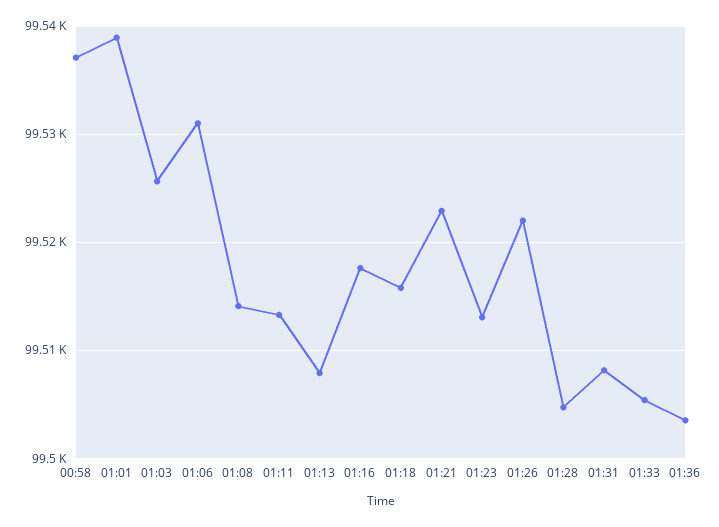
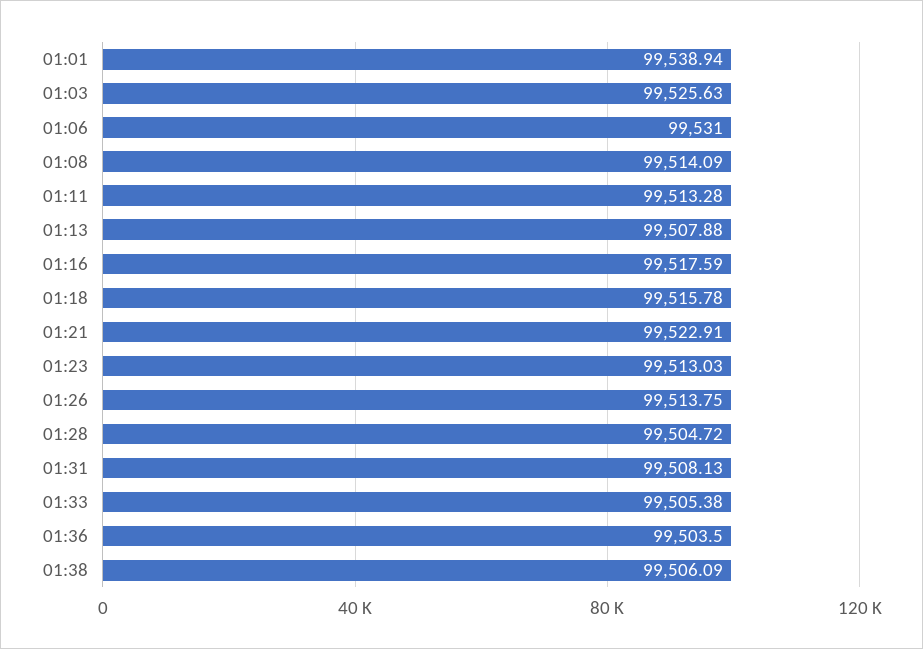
00:58: 99537 -> none
01:26: 99522 -> 99513.75
01:38: none -> 99506.09

